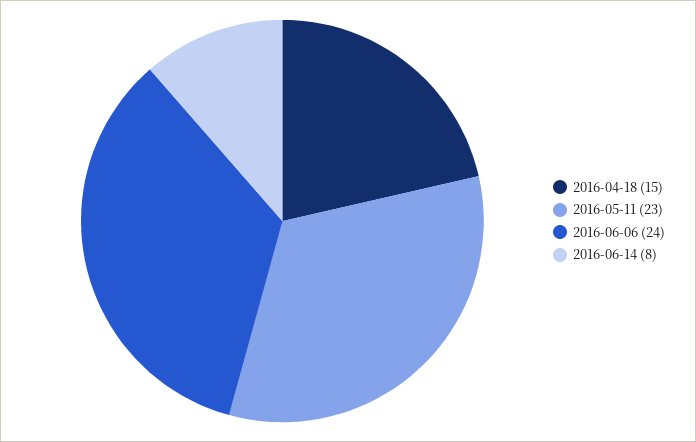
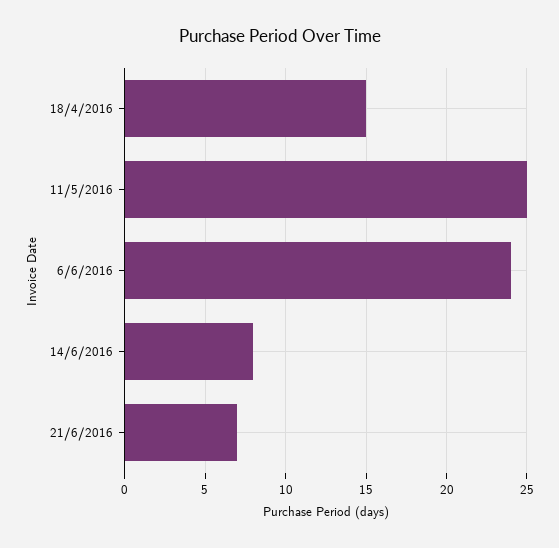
2016-05-11: 23 -> 25
21/6/2016: none -> 7

